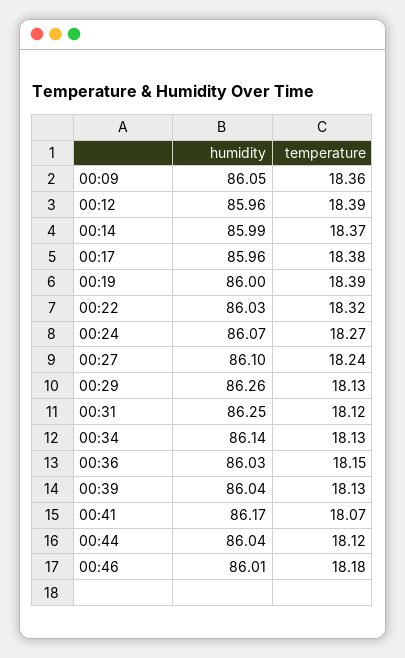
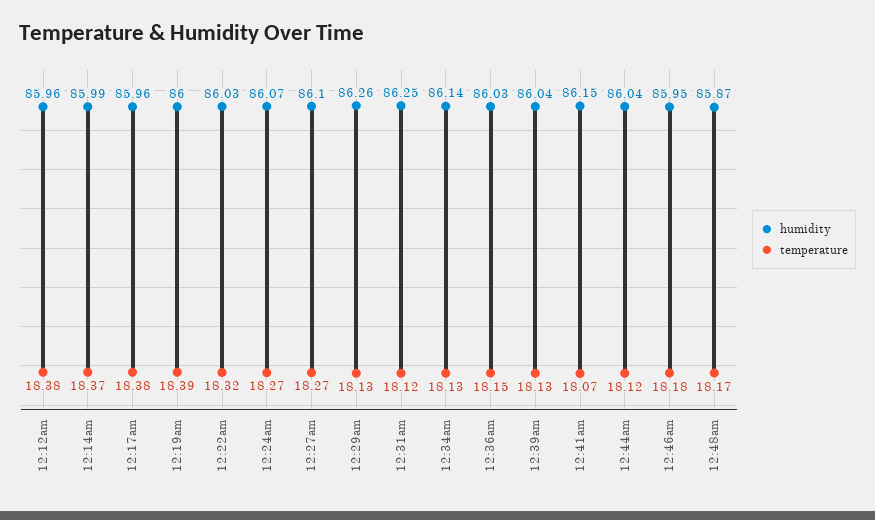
humidity, 00:09: 86.05 -> none
temperature, 00:09: 18.36 -> none
temperature, 00:12: 18.39 -> 18.38
temperature, 00:27: 18.24 -> 18.27
humidity, 00:41: 86.17 -> 86.15
humidity, 00:46: 86.01 -> 85.95
humidity, 12:48am: none -> 85.87
temperature, 12:48am: none -> 18.17

